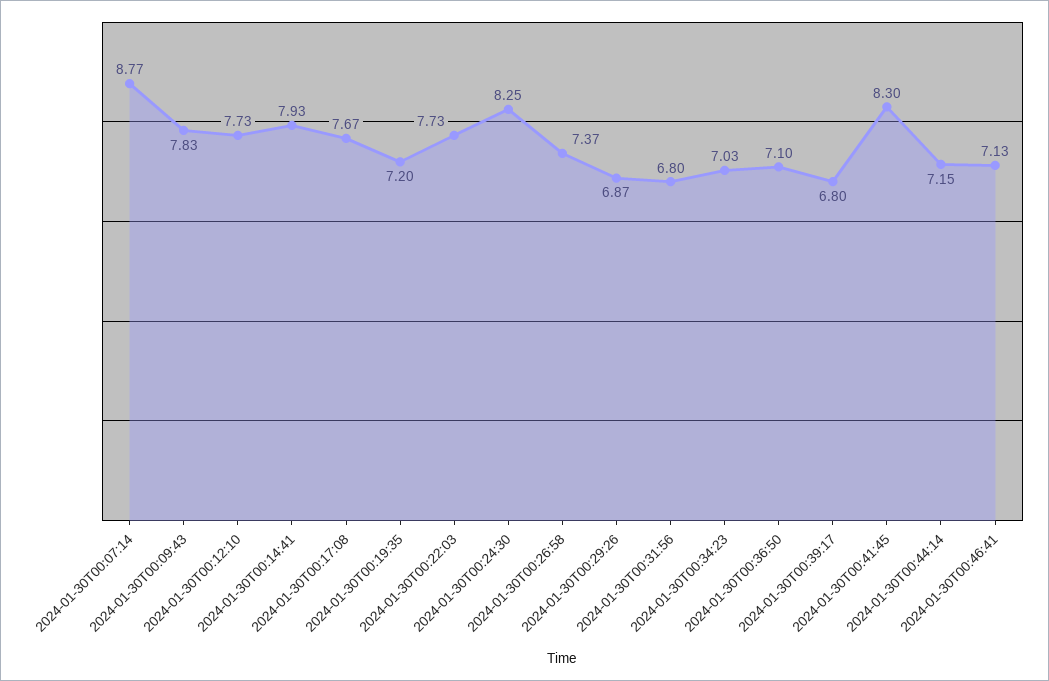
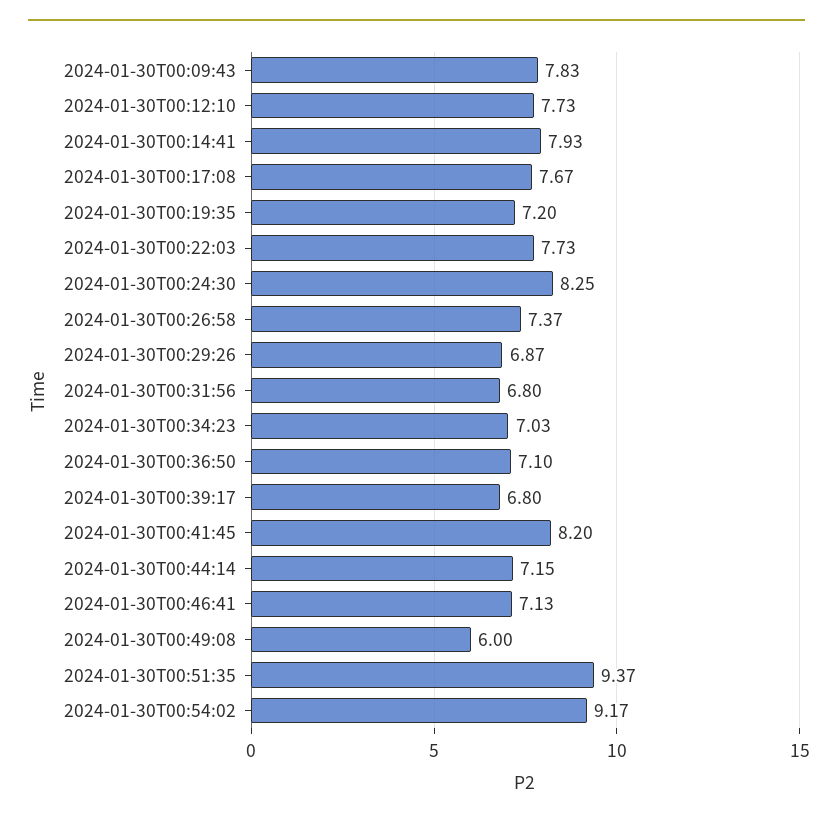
2024-01-30T00:07:14: 8.77 -> none
2024-01-30T00:41:45: 8.3 -> 8.2
2024-01-30T00:49:08: none -> 6
2024-01-30T00:51:35: none -> 9.37
2024-01-30T00:54:02: none -> 9.17

